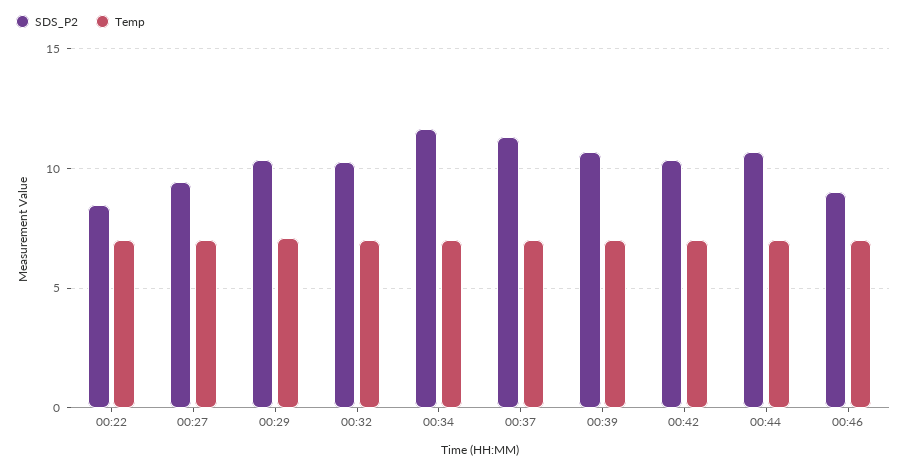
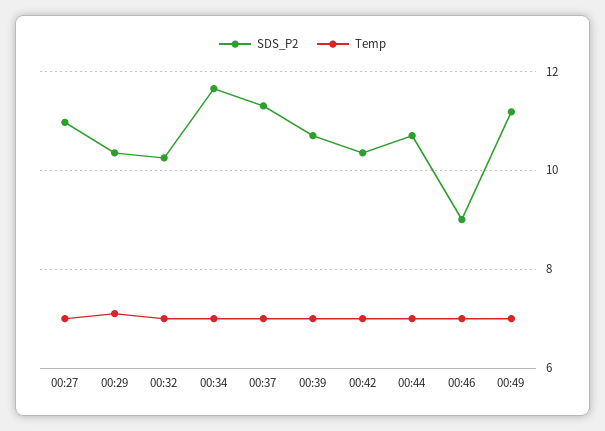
SDS_P2, 00:22: 8.5 -> none
Temp, 00:22: 7 -> none
SDS_P2, 00:27: 9.5 -> 11
SDS_P2, 00:49: none -> 11.2
Temp, 00:49: none -> 7

